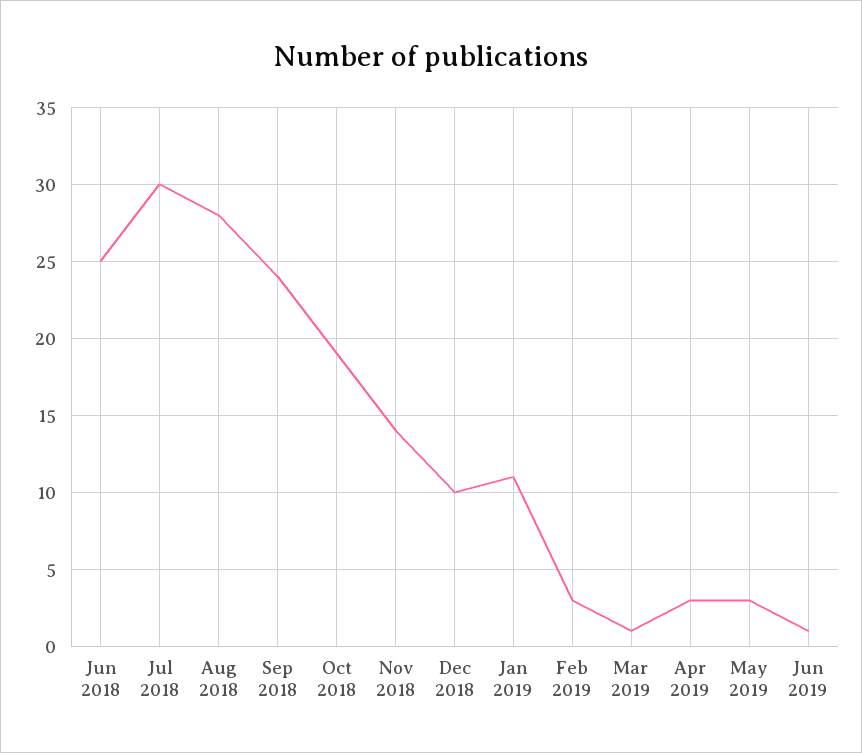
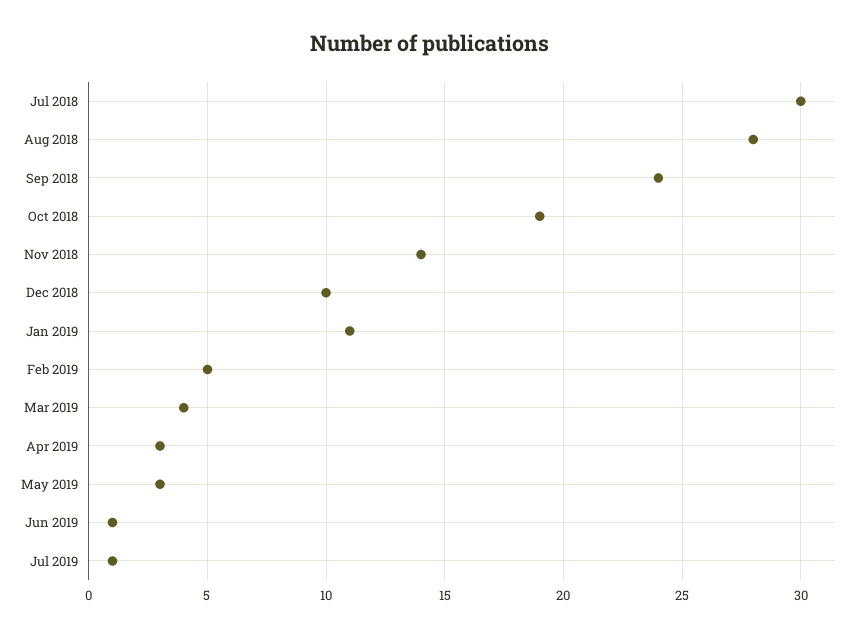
Jun 2018: 25 -> none
Feb 2019: 3 -> 5
Mar 2019: 1 -> 4
Jul 2019: none -> 1

